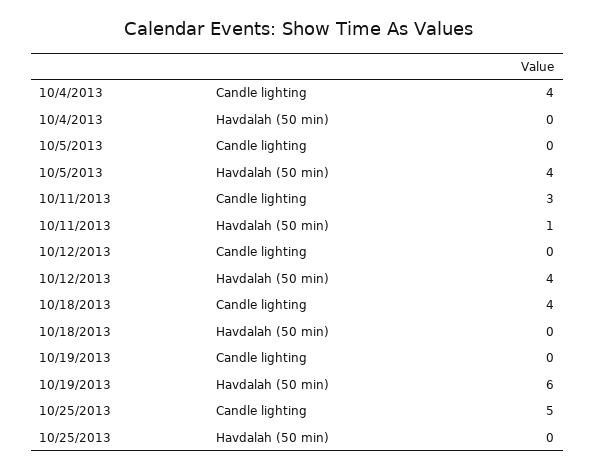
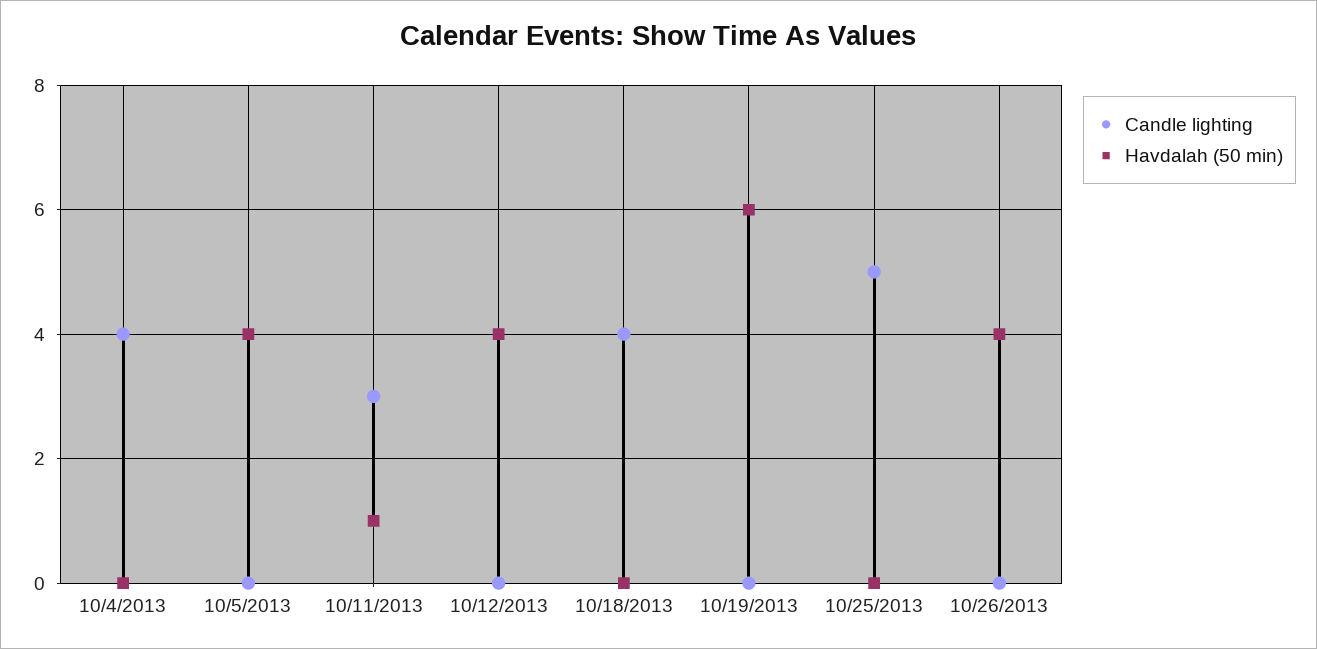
Candle lighting, 10/26/2013: none -> 0
Havdalah (50 min), 10/26/2013: none -> 4

